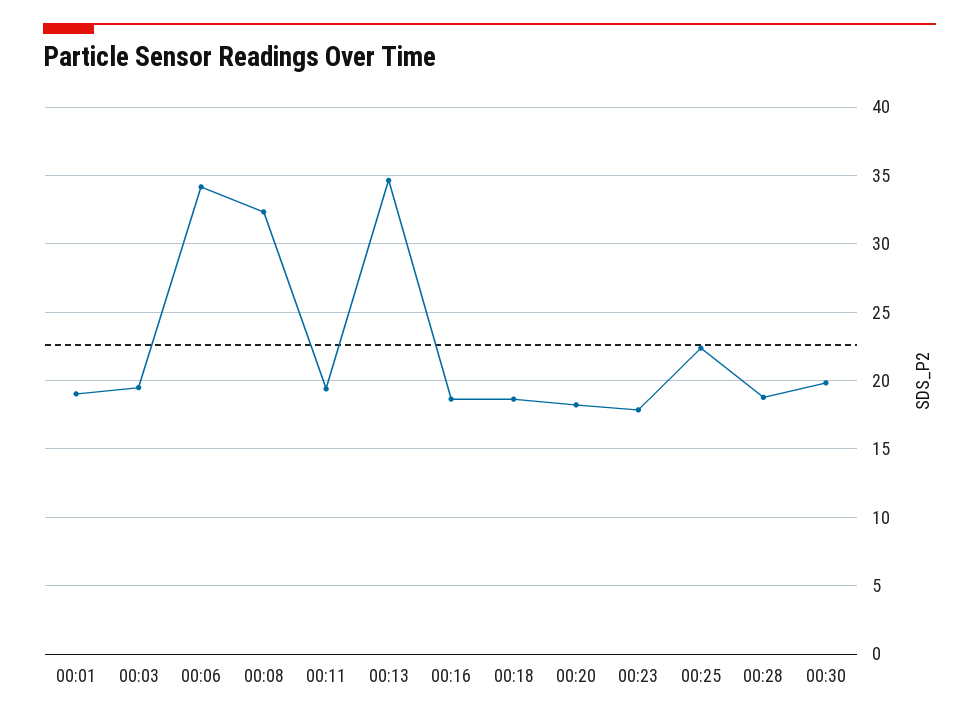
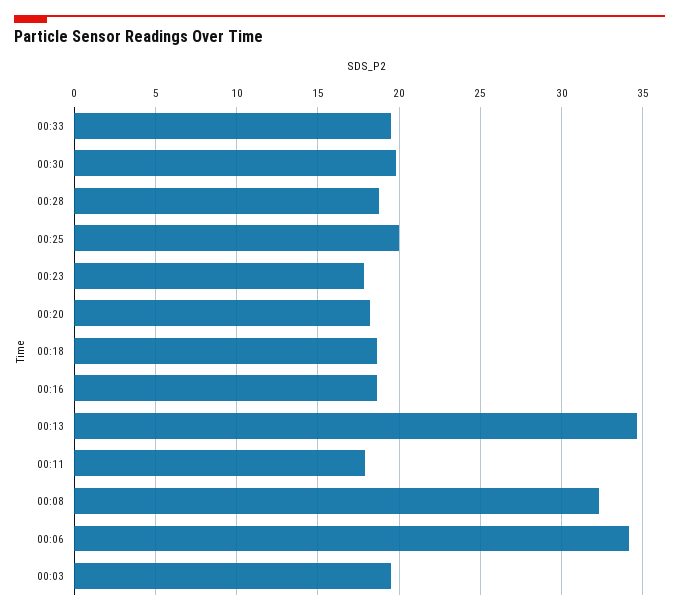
00:01: 19 -> none
00:11: 19.5 -> 18
00:25: 22.5 -> 20
00:33: none -> 19.5

